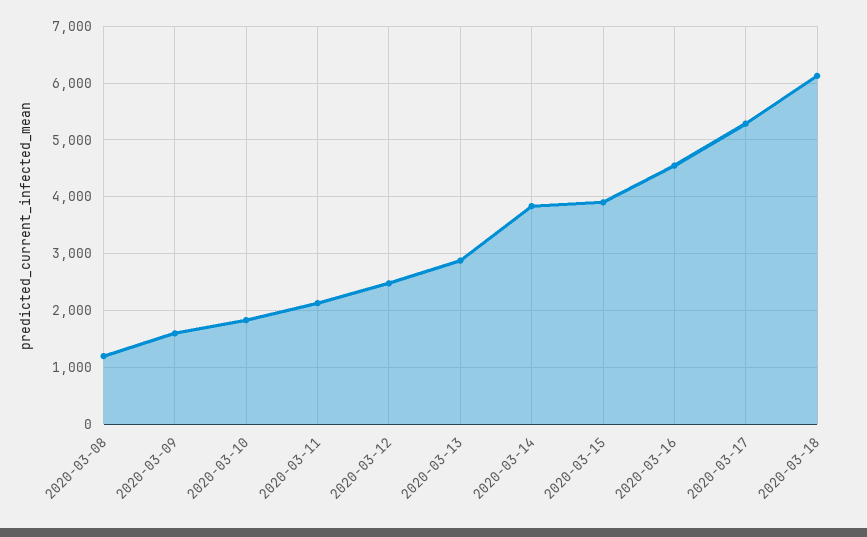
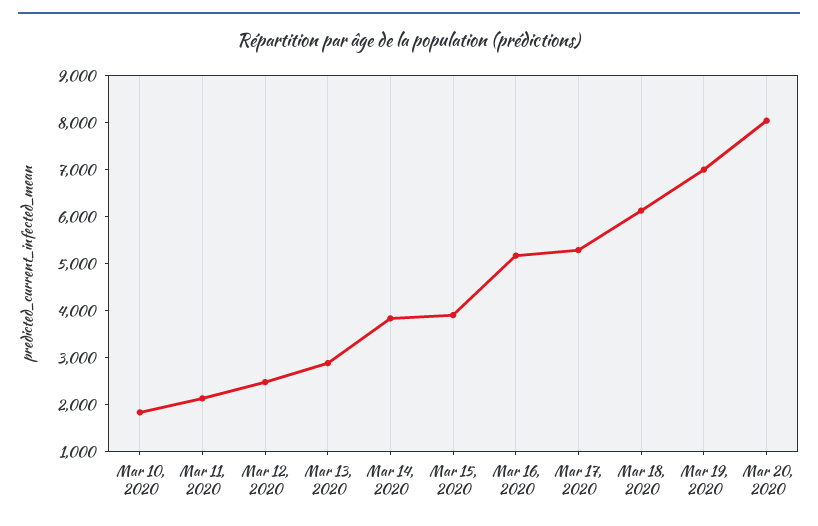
2020-03-08: 1200 -> none
2020-03-09: 1600 -> none
2020-03-16: 4600 -> 5200
Mar 19, 2020: none -> 7000
Mar 20, 2020: none -> 8000

